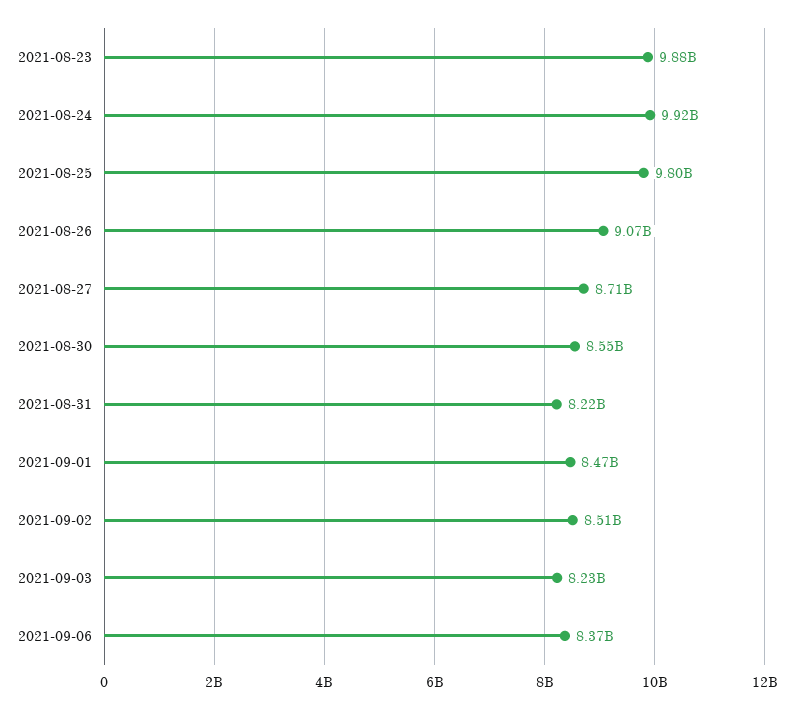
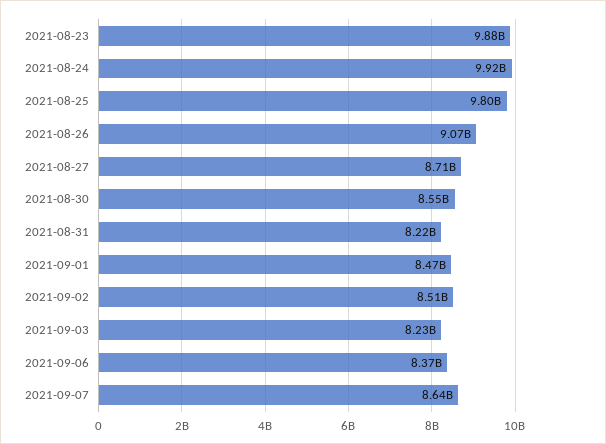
2021-09-07: none -> 8640000000

